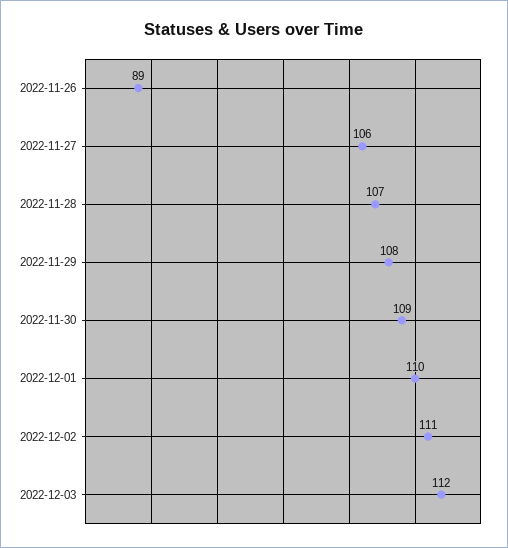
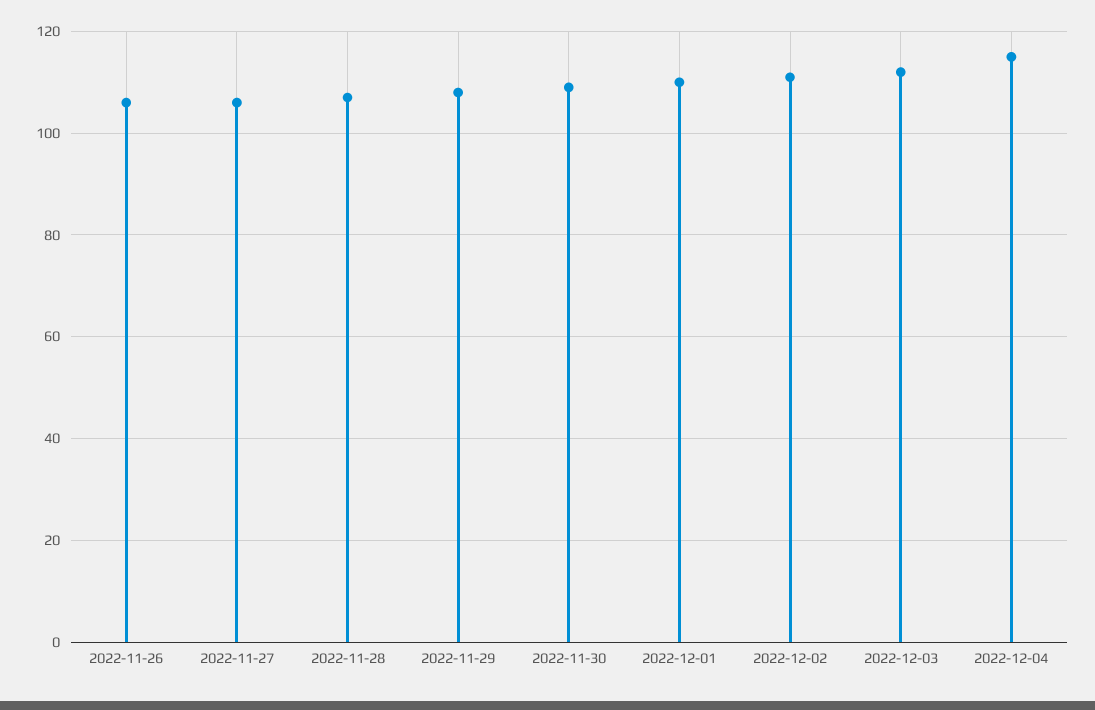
2022-11-26: 89 -> 105
2022-12-04: none -> 115

